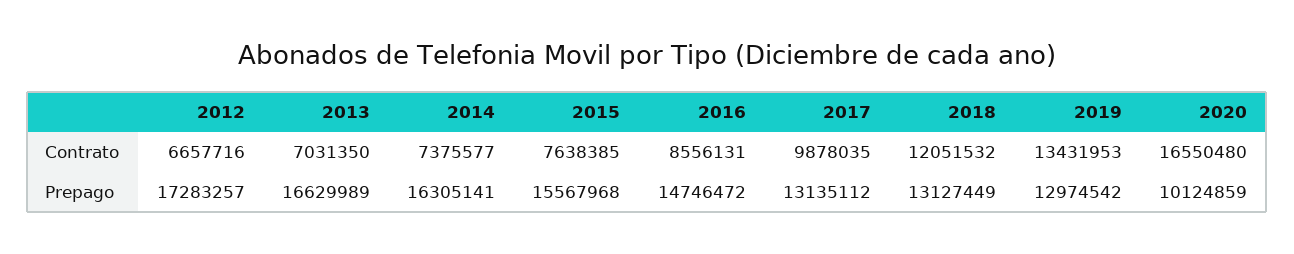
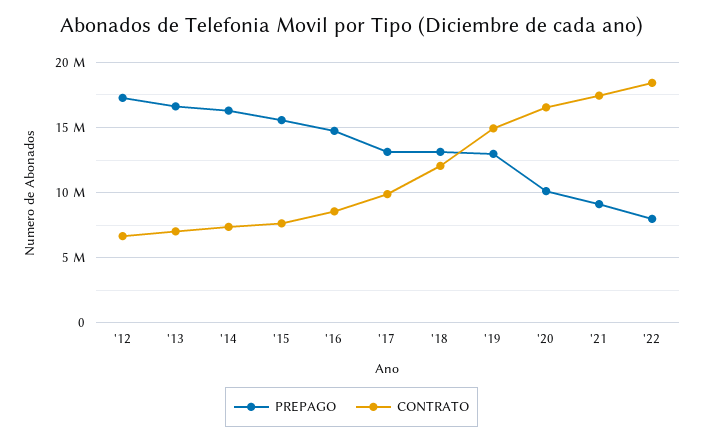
Contrato, 2019: 13431953 -> 15000000
Prepago, '21: none -> 9000000
Contrato, '21: none -> 17500000
Prepago, '22: none -> 8000000
Contrato, '22: none -> 18500000

